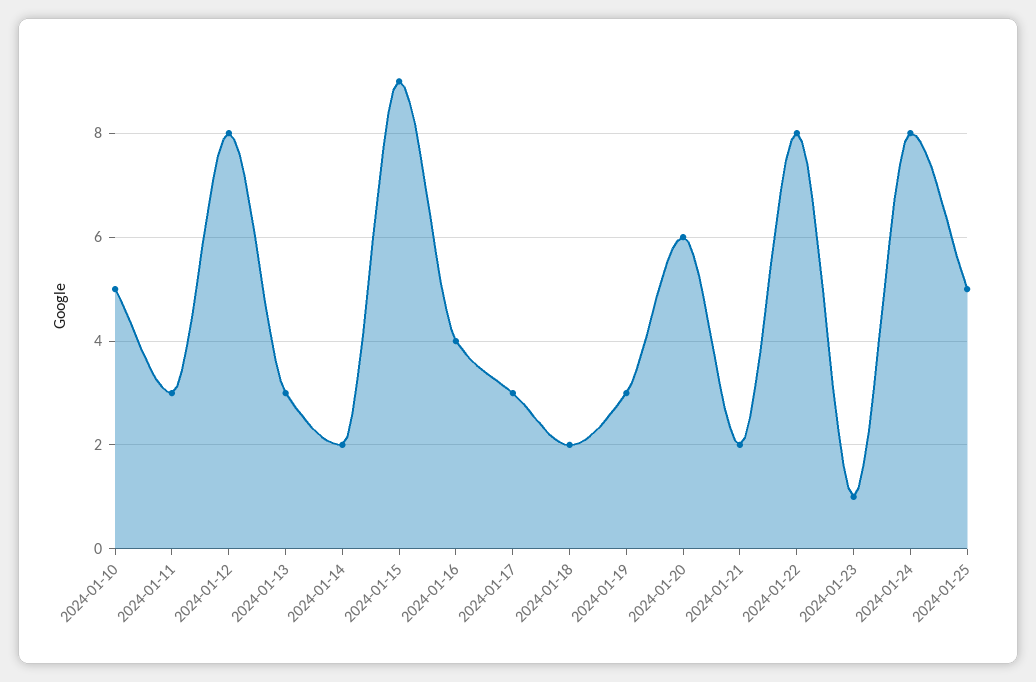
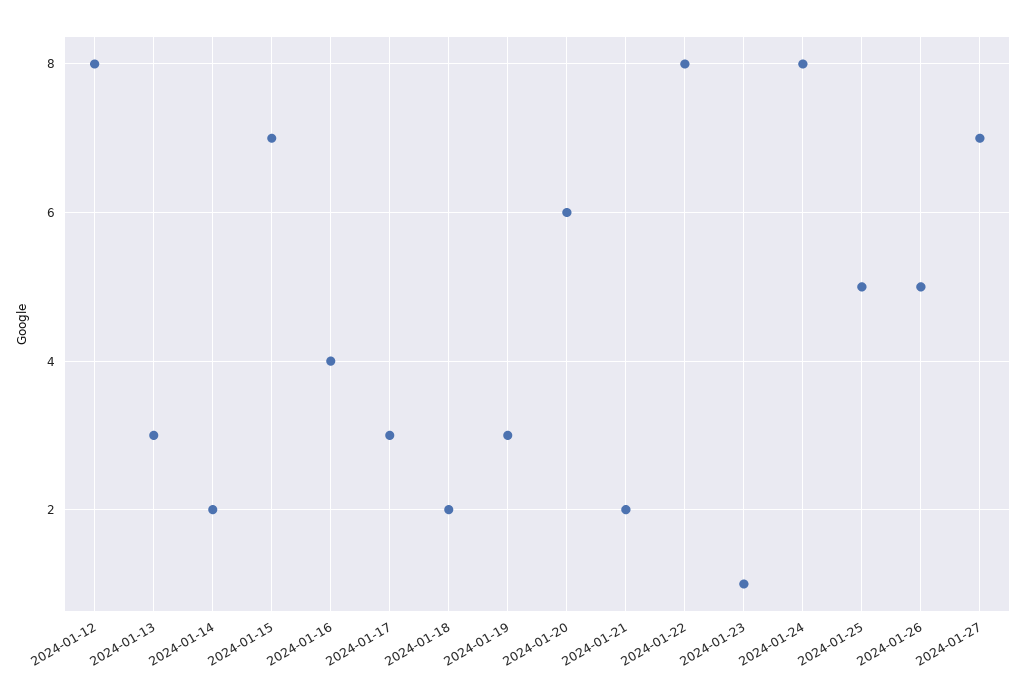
2024-01-10: 5 -> none
2024-01-11: 3 -> none
2024-01-15: 9 -> 7
2024-01-26: none -> 5
2024-01-27: none -> 7

